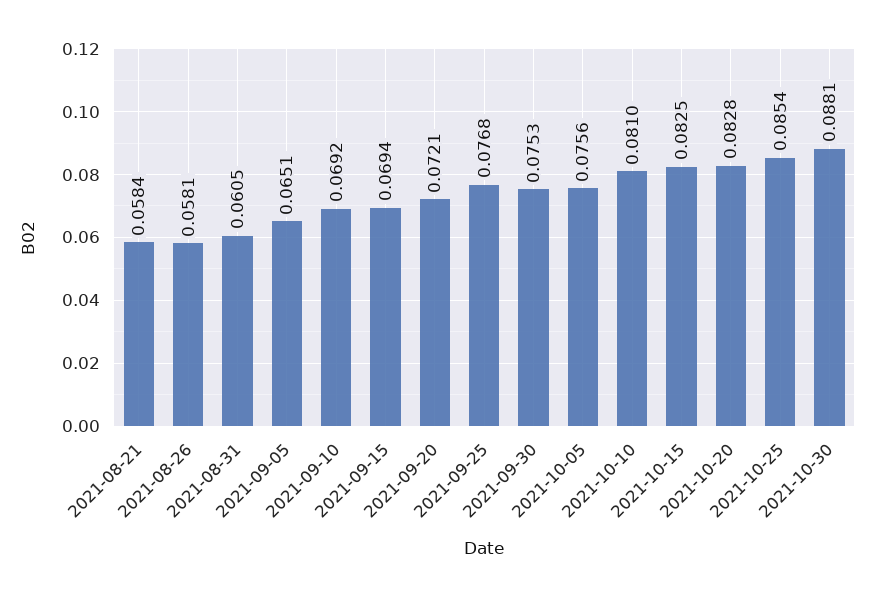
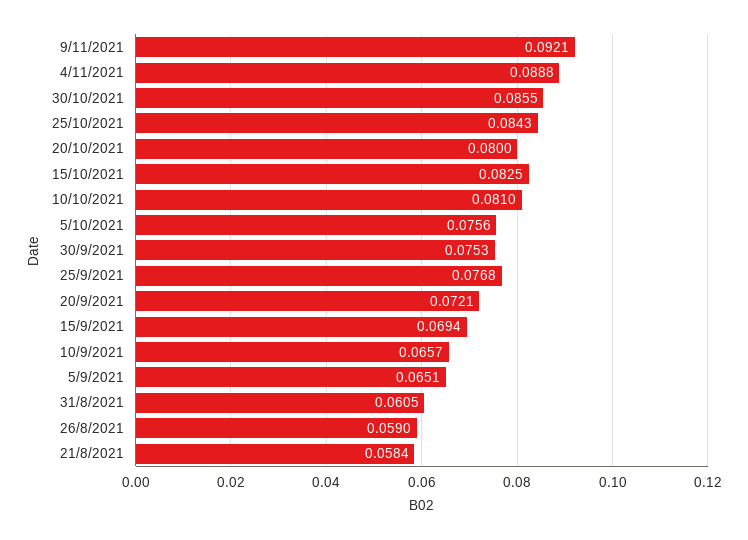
2021-08-26: 0.0581 -> 0.059
2021-09-10: 0.0692 -> 0.0657
2021-10-20: 0.0828 -> 0.08
2021-10-25: 0.0854 -> 0.0843
2021-10-30: 0.0881 -> 0.0855
9/11/2021: none -> 0.0921
4/11/2021: none -> 0.0888

